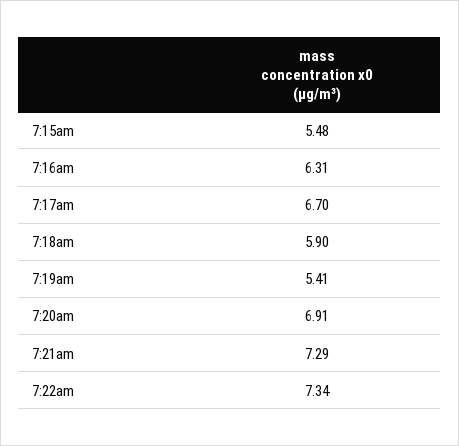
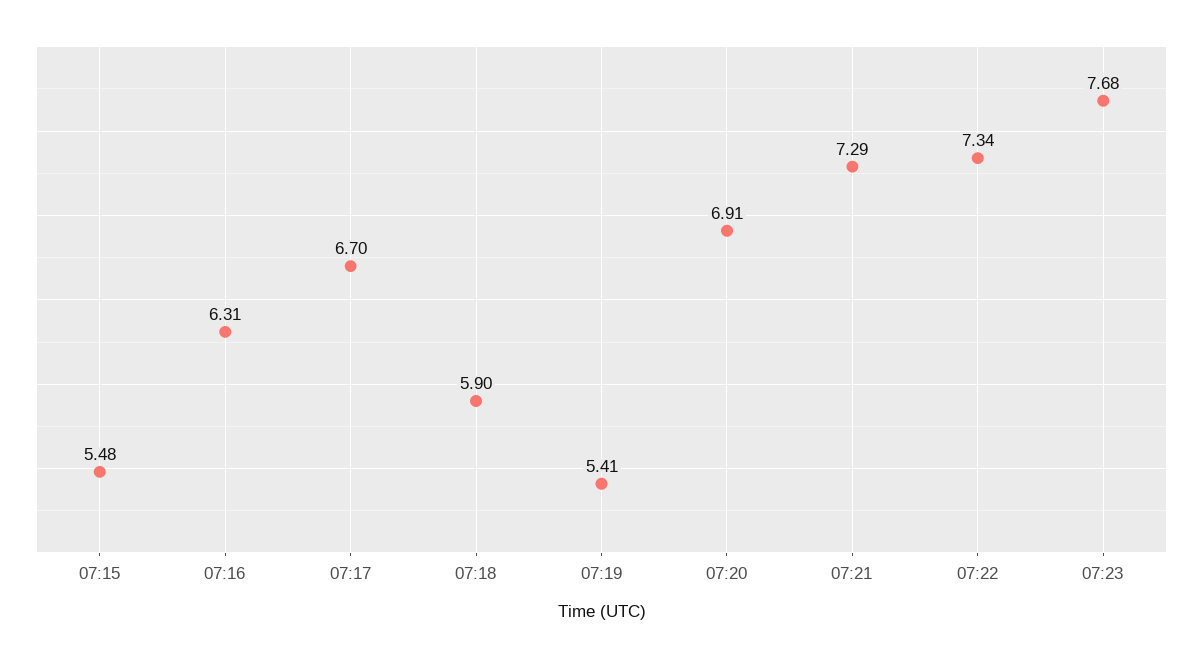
07:23: none -> 7.68

